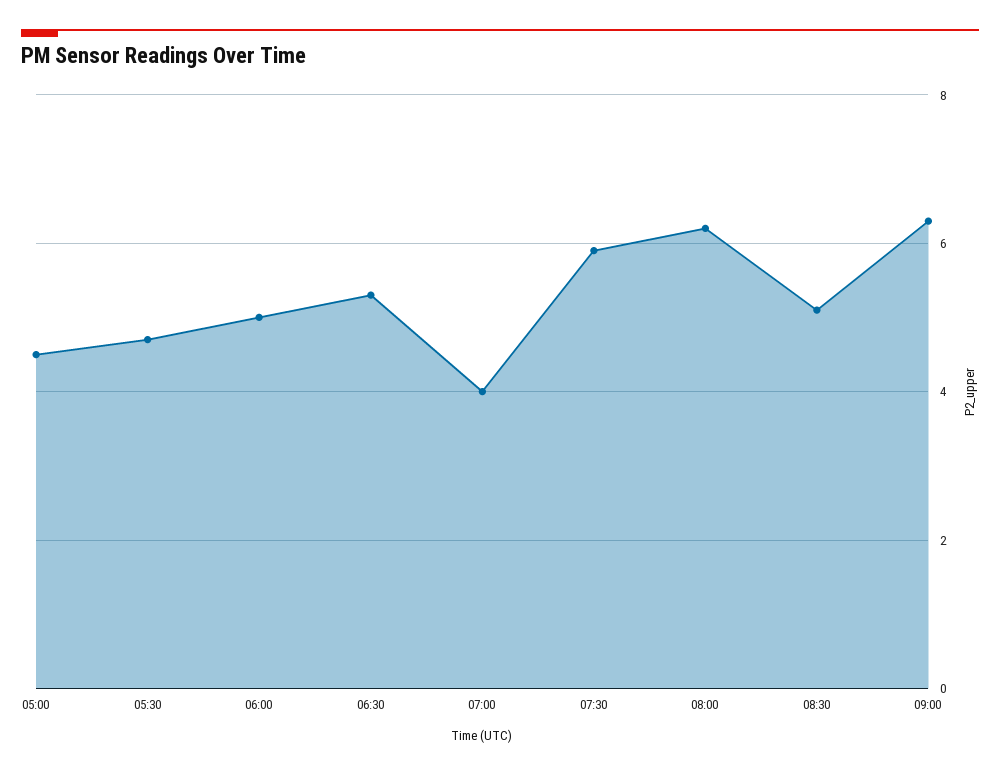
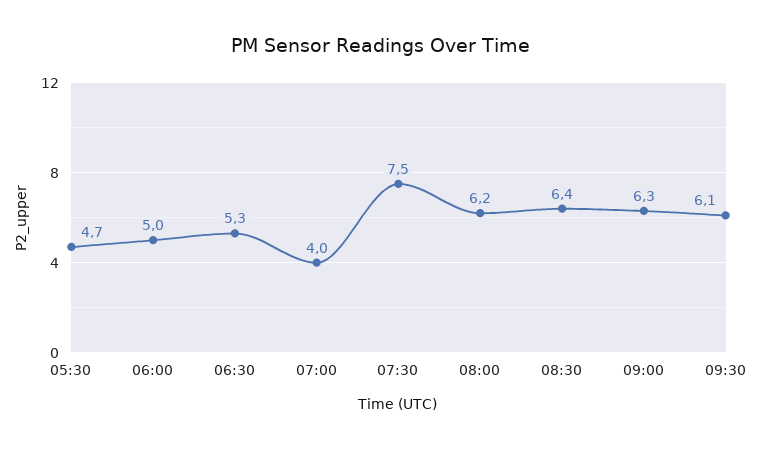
05:00: 4.5 -> none
07:30: 6 -> 7.5
08:30: 5 -> 6.4
09:30: none -> 6.1

